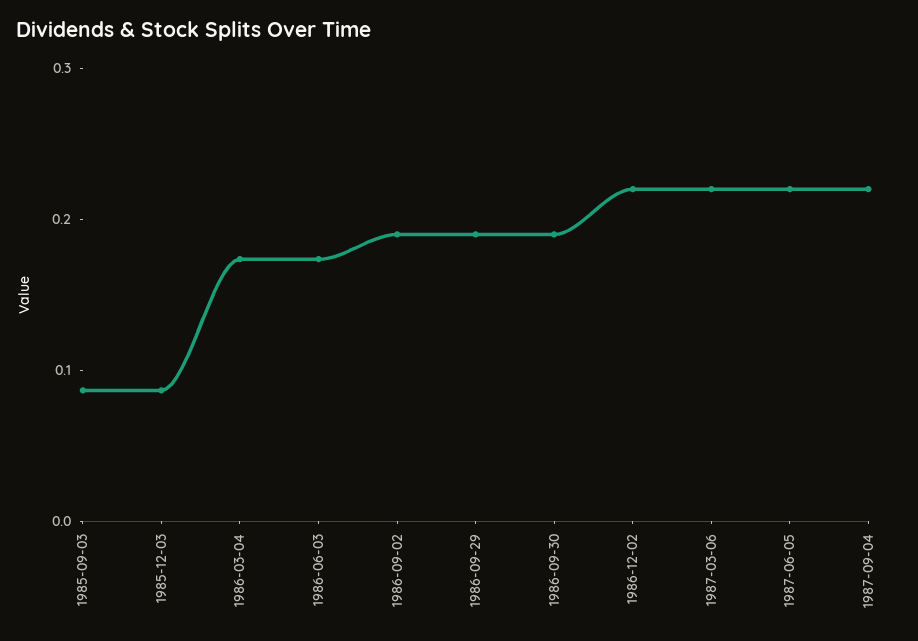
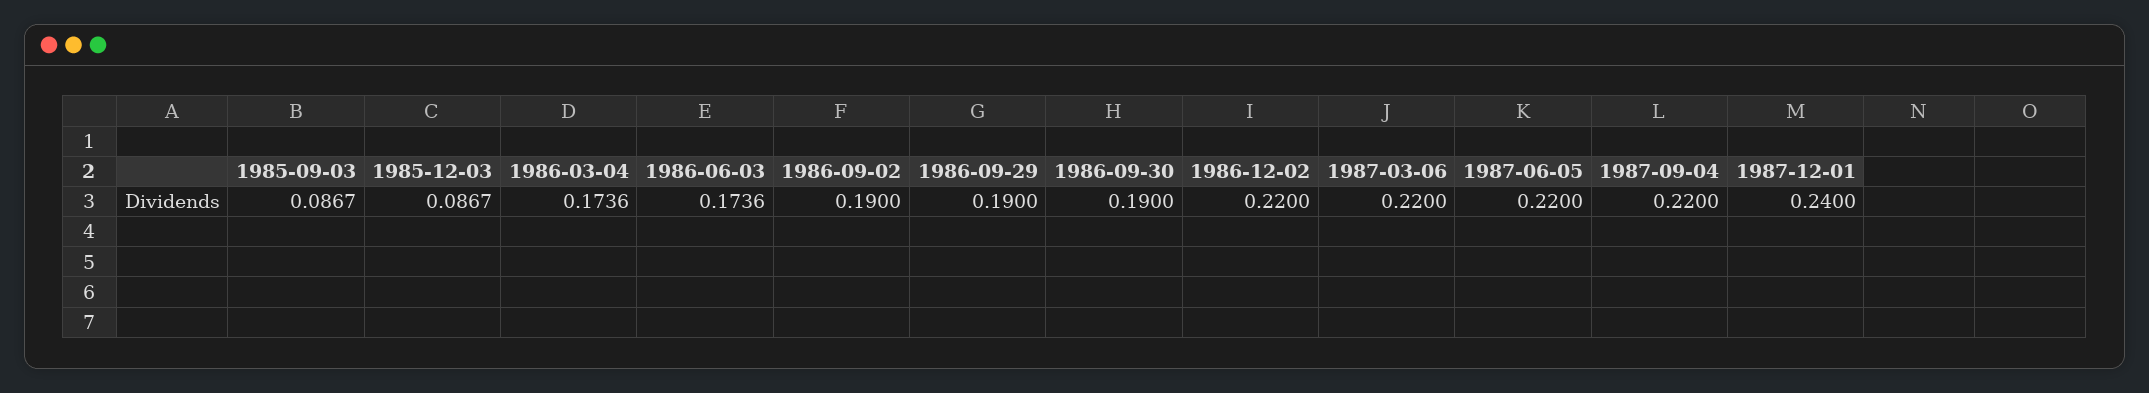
1987-12-01: none -> 0.24

